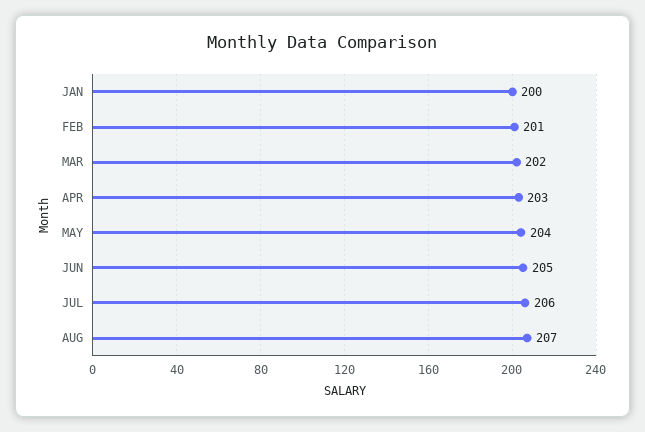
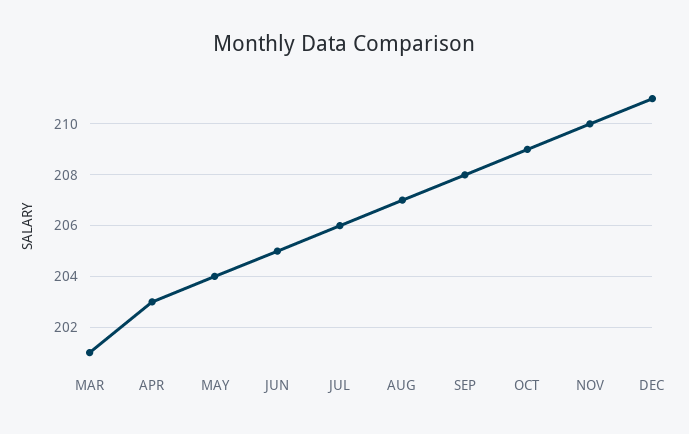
JAN: 200 -> none
FEB: 201 -> none
MAR: 202 -> 201
SEP: none -> 208
OCT: none -> 209
NOV: none -> 210
DEC: none -> 211

